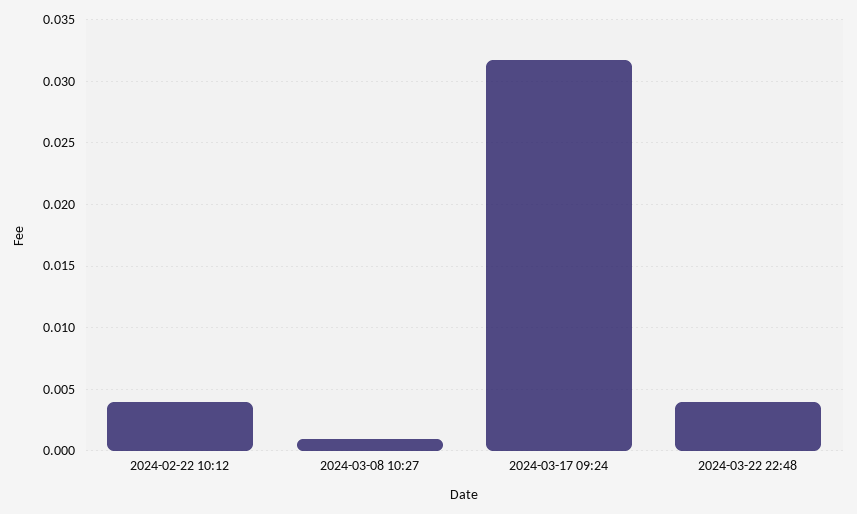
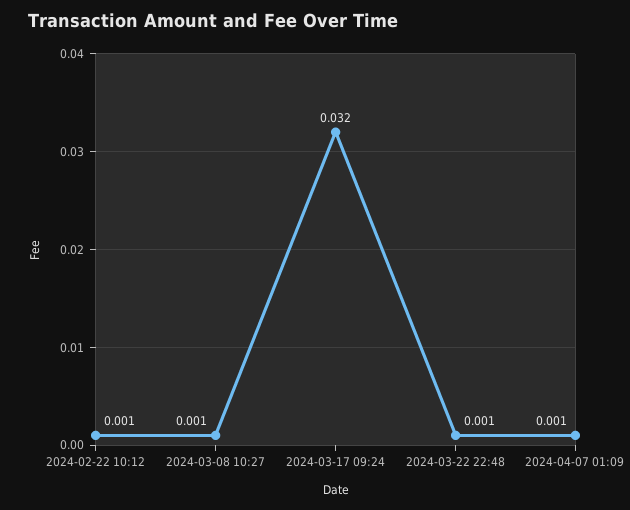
2024-02-22 10:12: 0.004 -> 0.001
2024-03-22 22:48: 0.004 -> 0.001
2024-04-07 01:09: none -> 0.001

